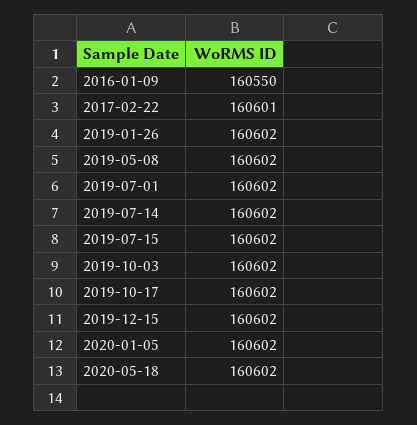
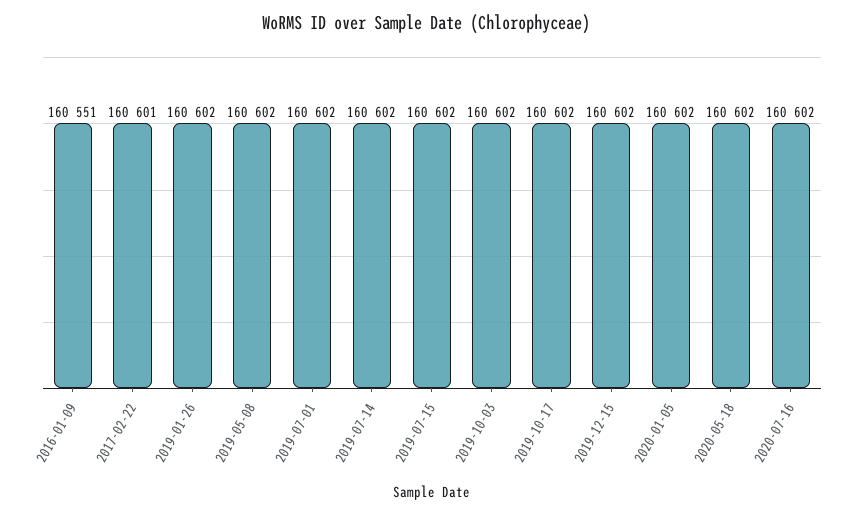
2016-01-09: 160550 -> 160551
2020-07-16: none -> 160602

